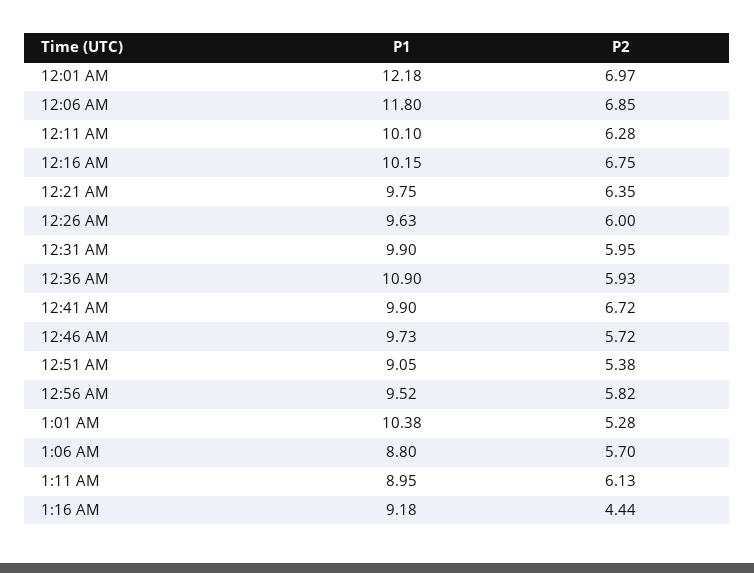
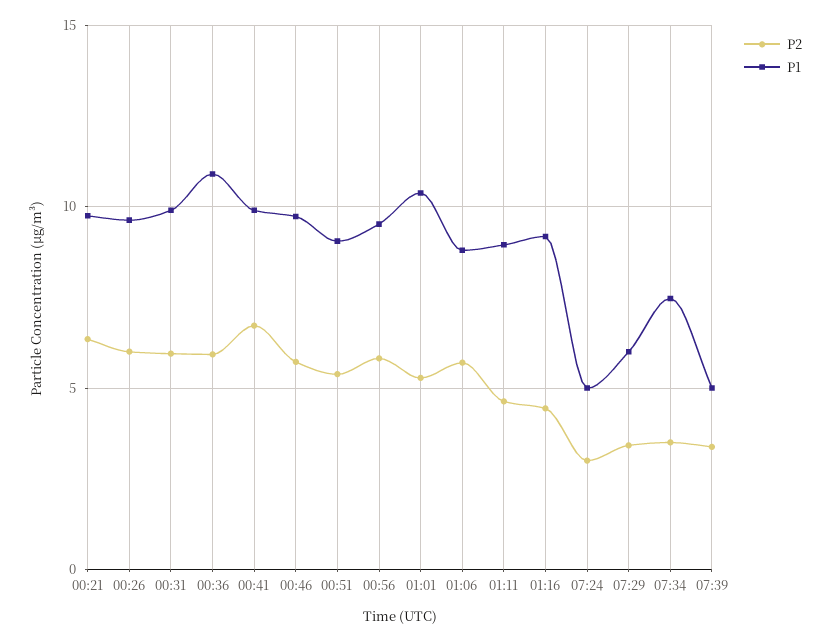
P1, 12:01 AM: 12.18 -> none
P2, 12:01 AM: 6.97 -> none
P1, 12:06 AM: 11.8 -> none
P2, 12:06 AM: 6.85 -> none
P1, 12:11 AM: 10.1 -> none
P2, 12:11 AM: 6.28 -> none
P1, 12:16 AM: 10.15 -> none
P2, 12:16 AM: 6.75 -> none
P2, 1:11 AM: 6.13 -> 4.5
P2, 07:24: none -> 3
P1, 07:24: none -> 5
P2, 07:29: none -> 3.5
P1, 07:29: none -> 6
P2, 07:34: none -> 3.5
P1, 07:34: none -> 7.5
P2, 07:39: none -> 3.5
P1, 07:39: none -> 5

